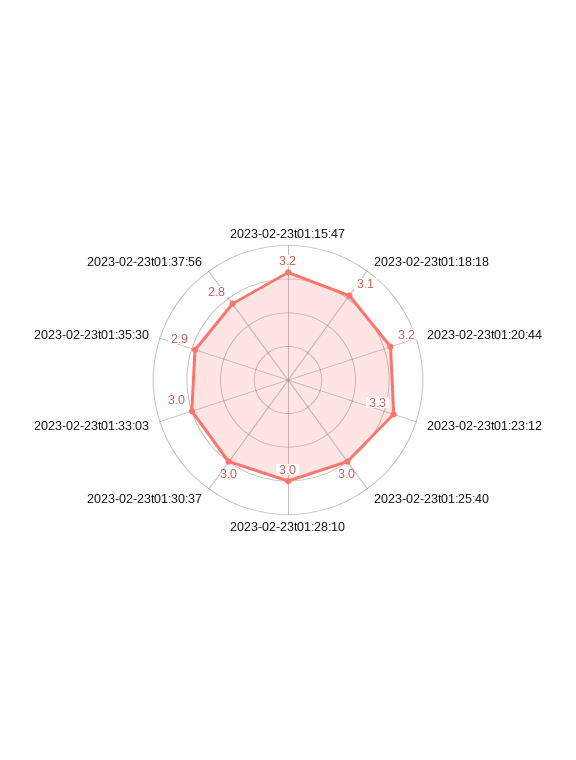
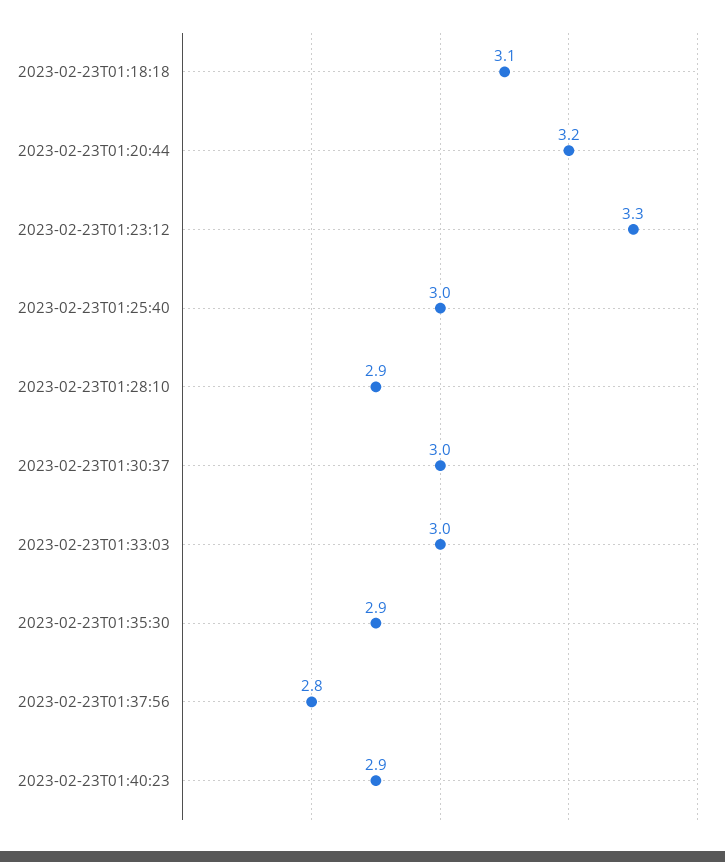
2023-02-23t01:15:47: 3.2 -> none
2023-02-23t01:28:10: 3 -> 2.9
2023-02-23T01:40:23: none -> 2.9

